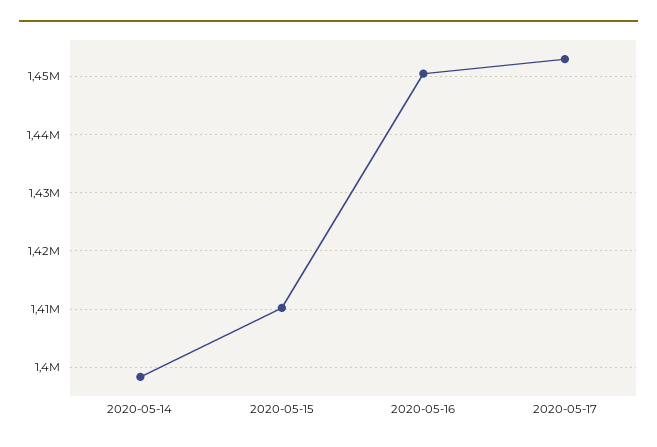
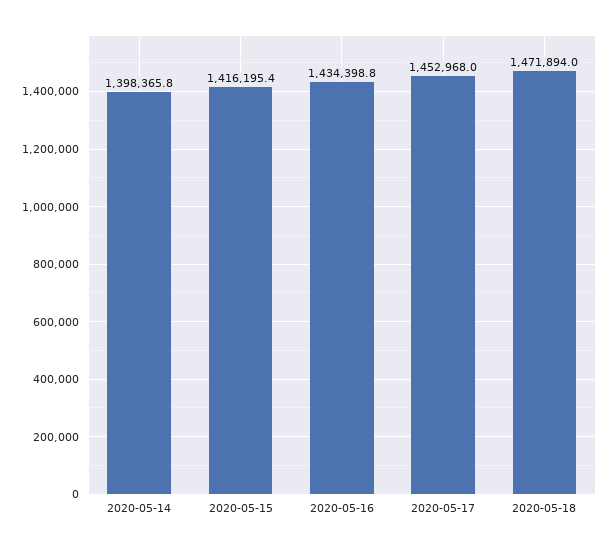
2020-05-15: 1410000 -> 1416195.4
2020-05-16: 1450000 -> 1434398.8
2020-05-18: none -> 1471894

